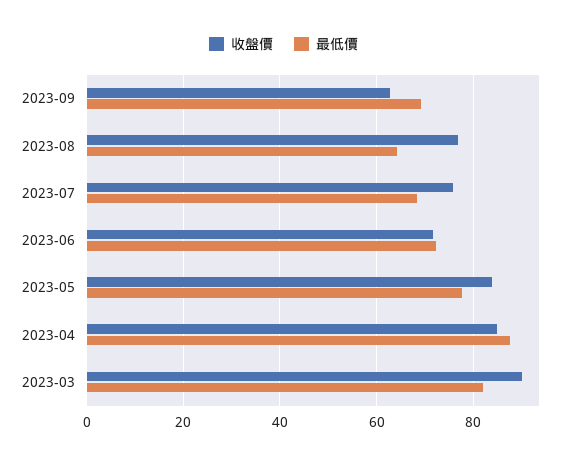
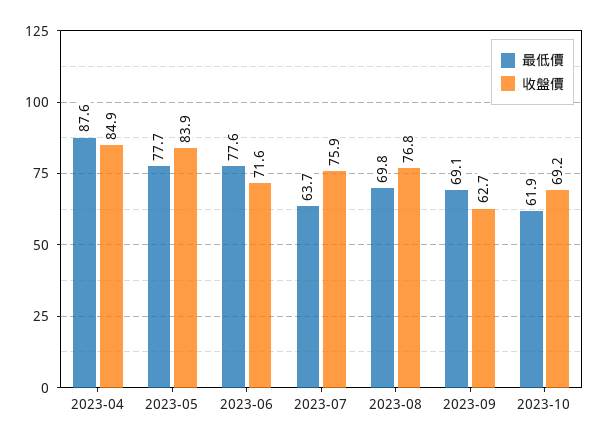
最低價, 2023-08: 64 -> 69.8
最低價, 2023-07: 68 -> 63.7
最低價, 2023-06: 72 -> 77.6
收盤價, 2023-03: 90 -> none
最低價, 2023-03: 82 -> none
最低價, 2023-10: none -> 61.9
收盤價, 2023-10: none -> 69.2

